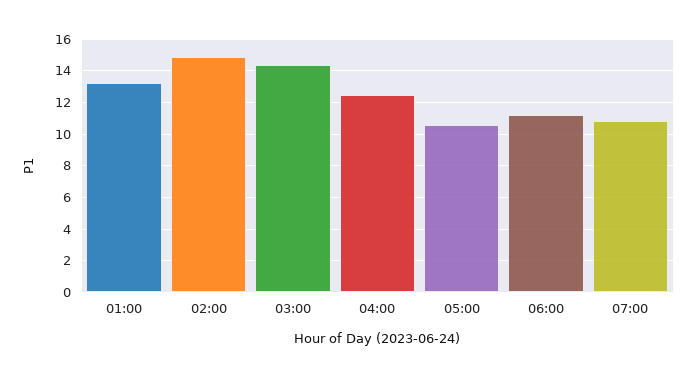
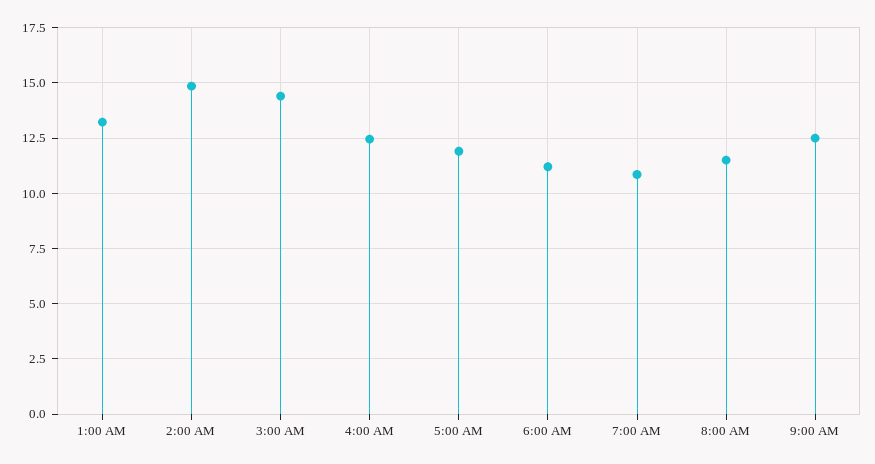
05:00: 10.5 -> 12
8:00 AM: none -> 11.5
9:00 AM: none -> 12.5

